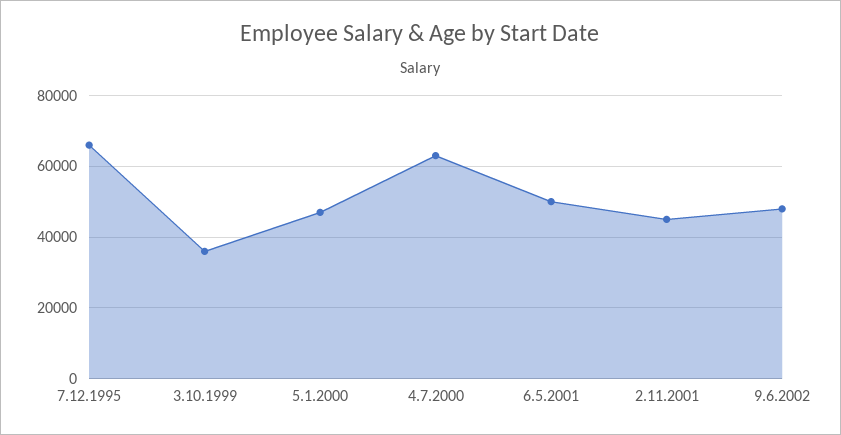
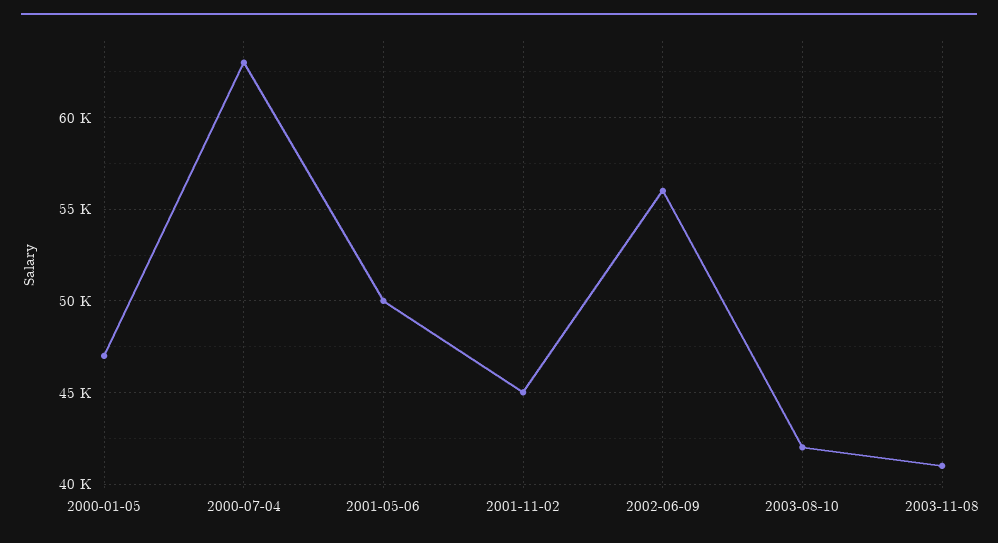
7.12.1995: 66000 -> none
3.10.1999: 36000 -> none
9.6.2002: 48000 -> 56000
2003-08-10: none -> 42000
2003-11-08: none -> 41000

